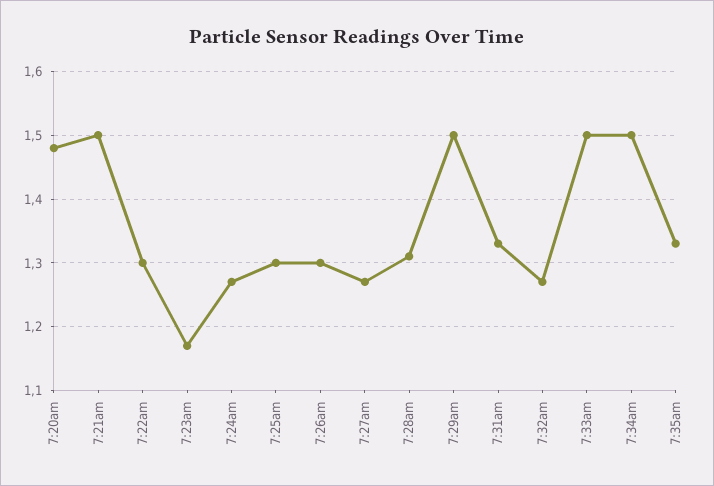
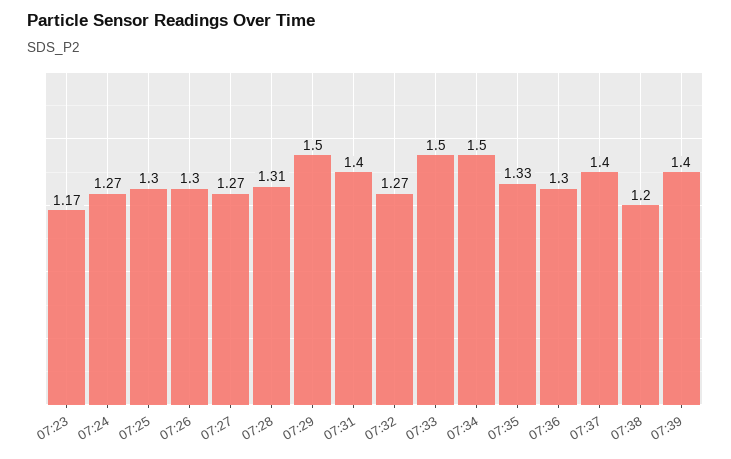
7:20am: 1.48 -> none
7:21am: 1.5 -> none
7:22am: 1.3 -> none
7:31am: 1.33 -> 1.4
07:36: none -> 1.3
07:37: none -> 1.4
07:38: none -> 1.2
07:39: none -> 1.4

